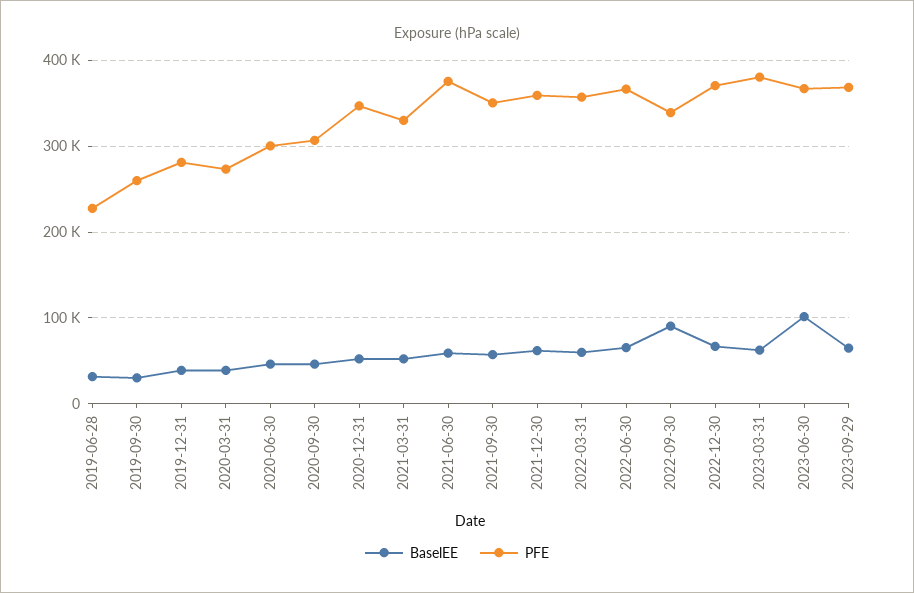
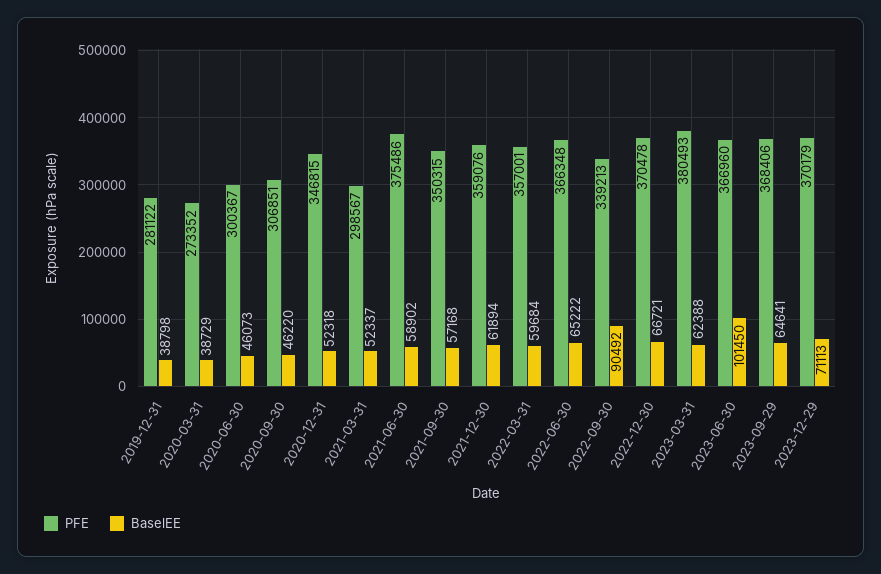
BaselEE, 2019-06-28: 30000 -> none
PFE, 2019-06-28: 230000 -> none
BaselEE, 2019-09-30: 30000 -> none
PFE, 2019-09-30: 260000 -> none
PFE, 2021-03-31: 330000 -> 298567
PFE, 2023-12-29: none -> 370179
BaselEE, 2023-12-29: none -> 71113

